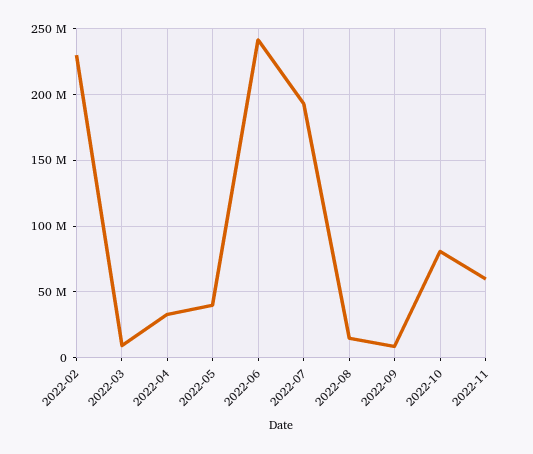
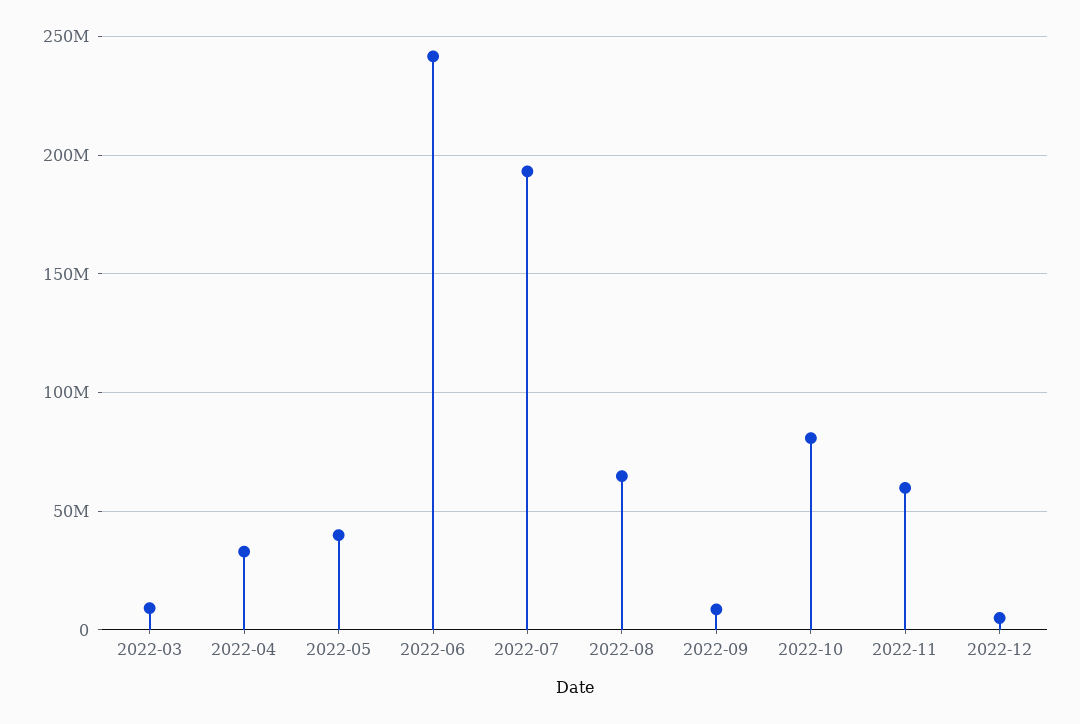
2022-02: 230000000 -> none
2022-08: 15000000 -> 65000000
2022-12: none -> 5000000

